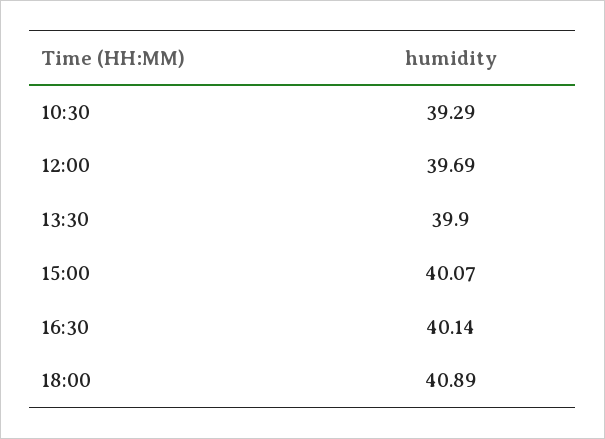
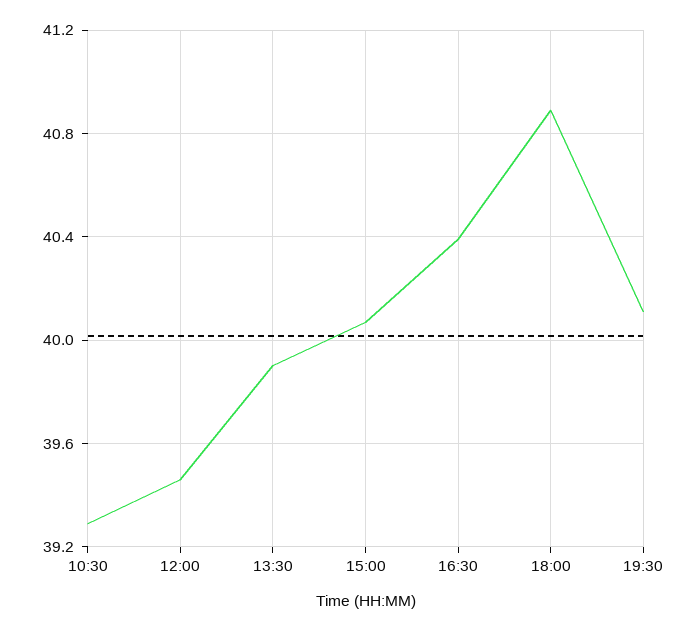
12:00: 39.69 -> 39.45
16:30: 40.14 -> 40.4
19:30: none -> 40.1

